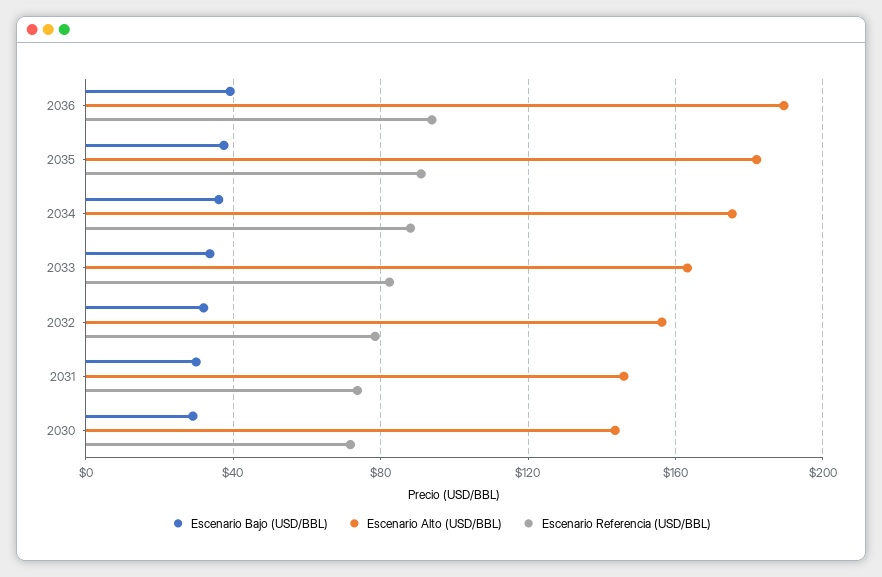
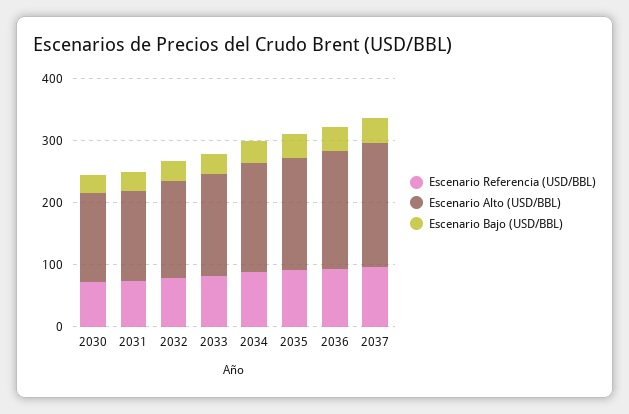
Escenario Referencia (USD/BBL), 2037: none -> 100
Escenario Alto (USD/BBL), 2037: none -> 200
Escenario Bajo (USD/BBL), 2037: none -> 40

